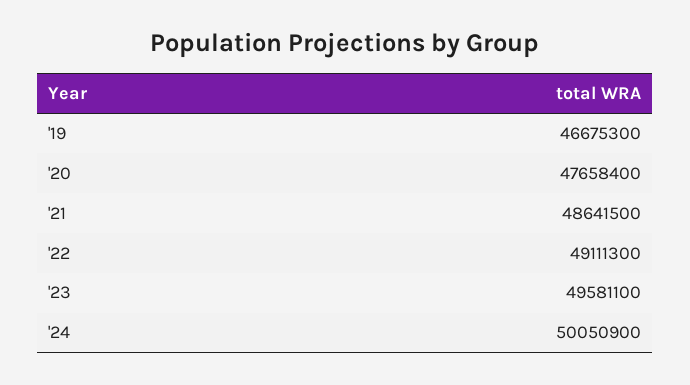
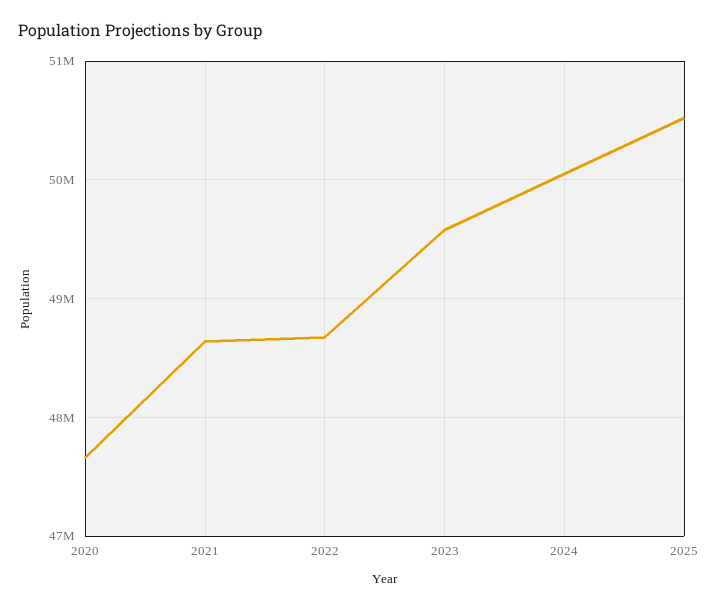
'19: 46675300 -> none
'22: 49111300 -> 48700000
2025: none -> 50500000

